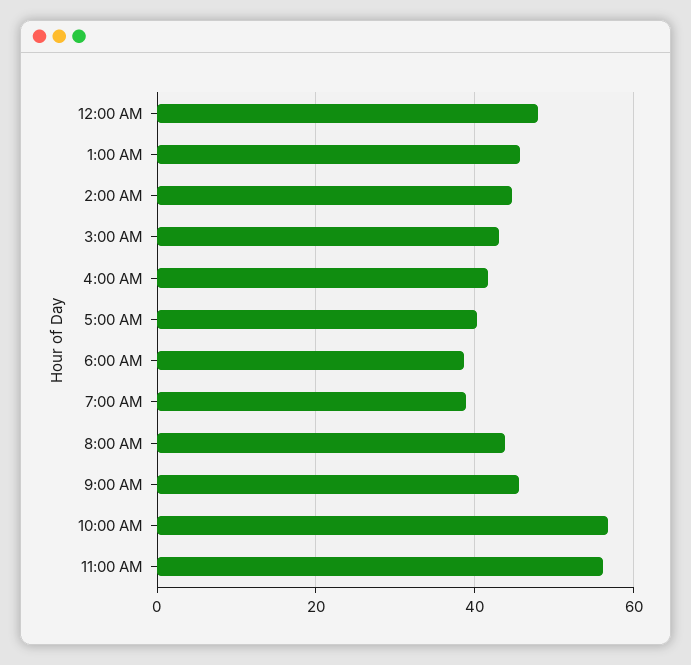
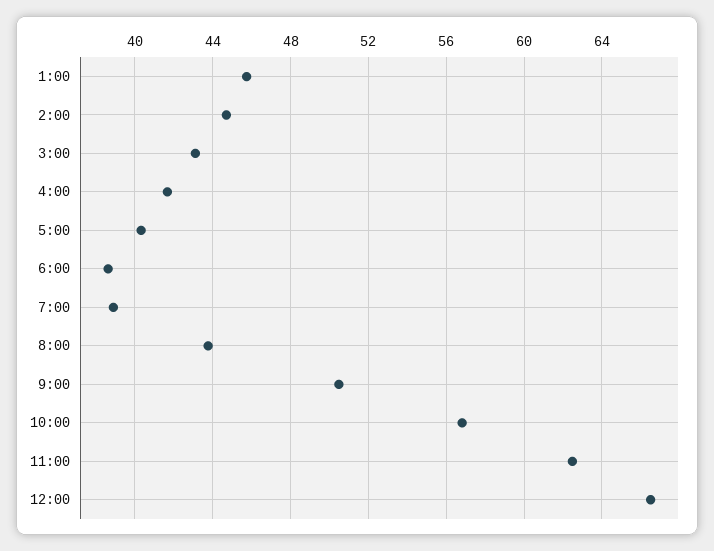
12:00 AM: 48 -> none
9:00 AM: 46 -> 50.5
11:00 AM: 56 -> 62.5
12:00: none -> 66.5

